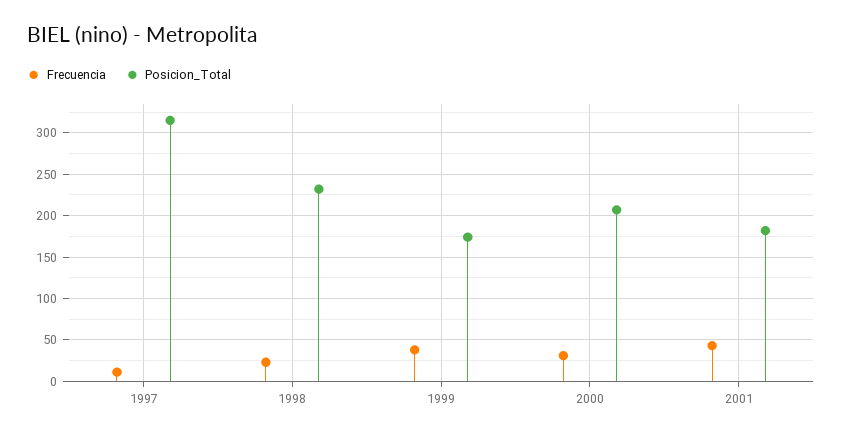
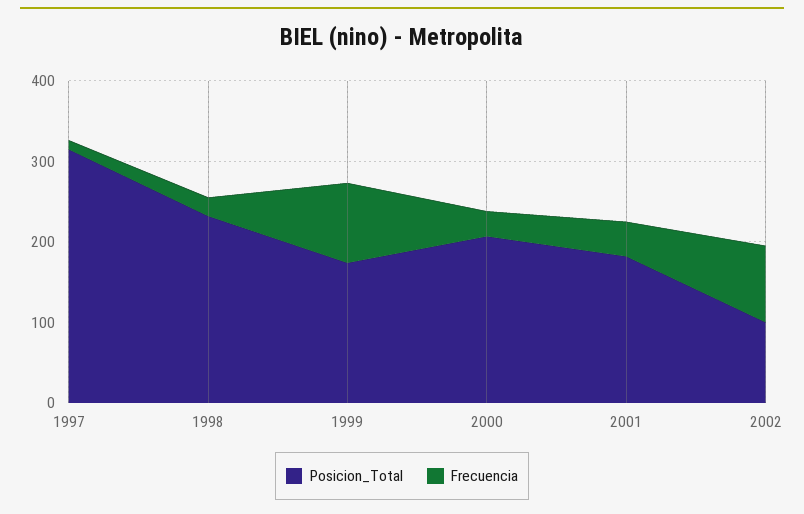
Frecuencia, 1999: 40 -> 100
Posicion_Total, 2002: none -> 100
Frecuencia, 2002: none -> 100

